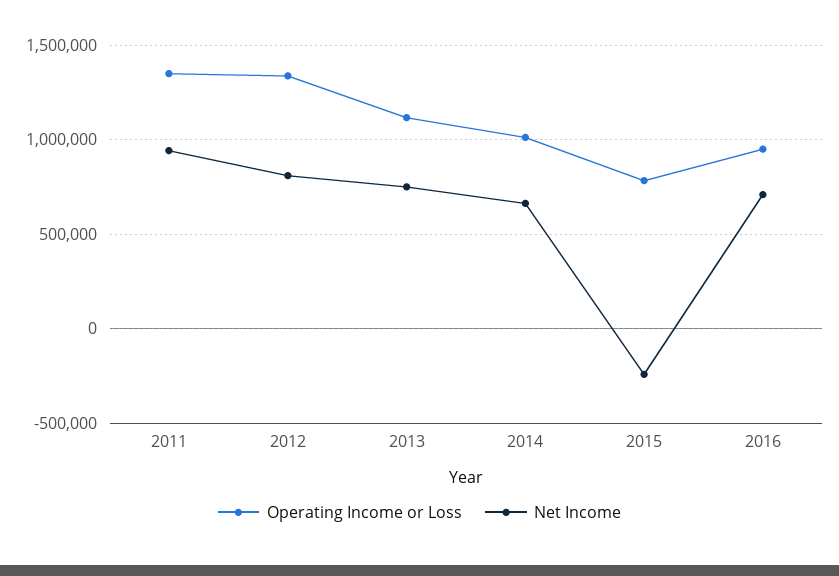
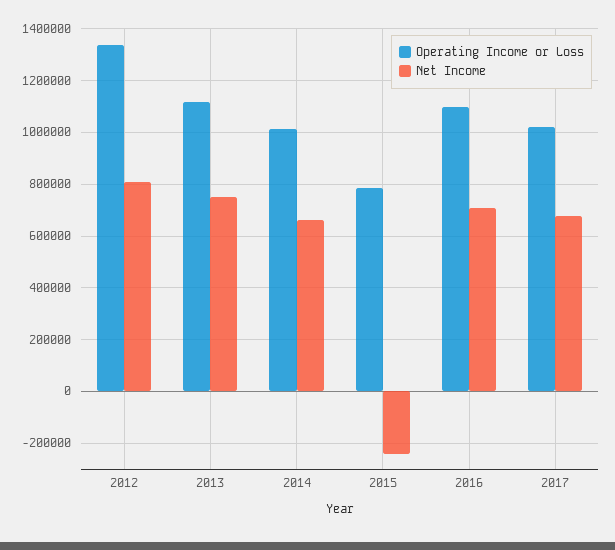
Operating Income or Loss, 2011: 1350000 -> none
Net Income, 2011: 950000 -> none
Operating Income or Loss, 2016: 950000 -> 1100000
Operating Income or Loss, 2017: none -> 1025000
Net Income, 2017: none -> 675000

